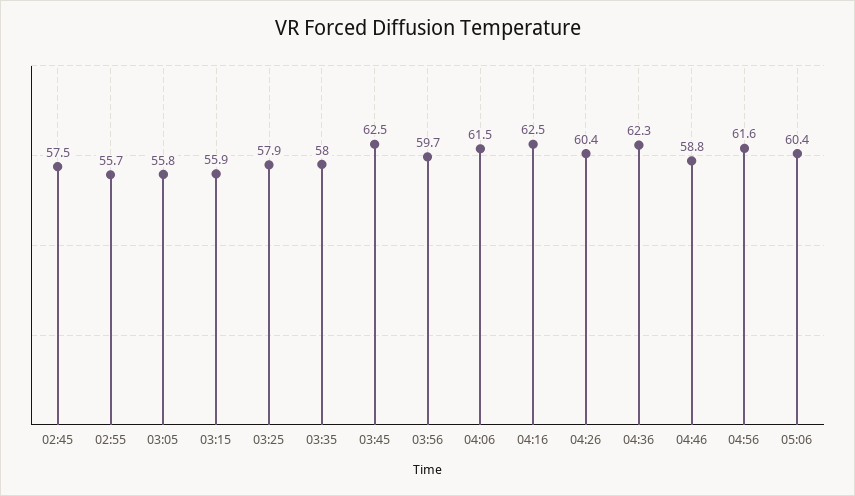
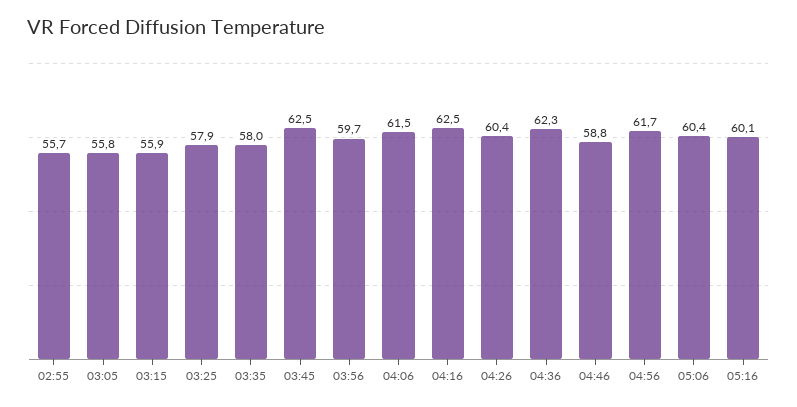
02:45: 57.5 -> none
04:56: 61.6 -> 61.7
05:16: none -> 60.1

